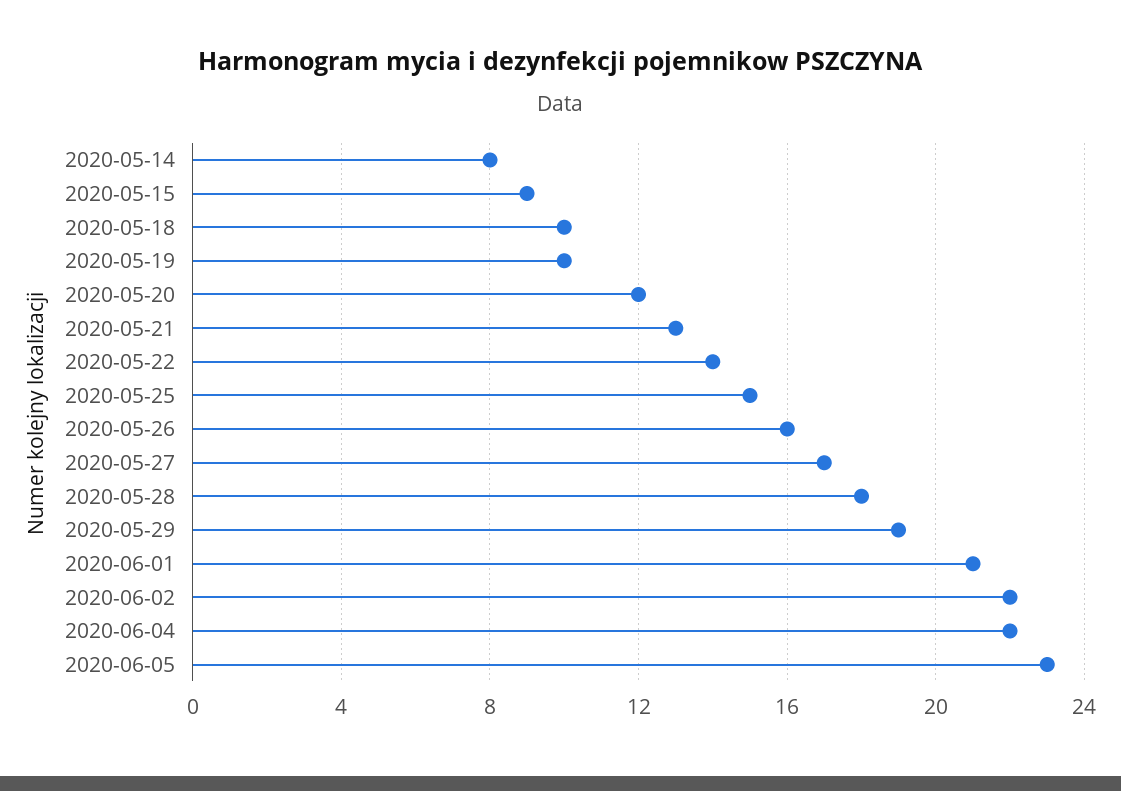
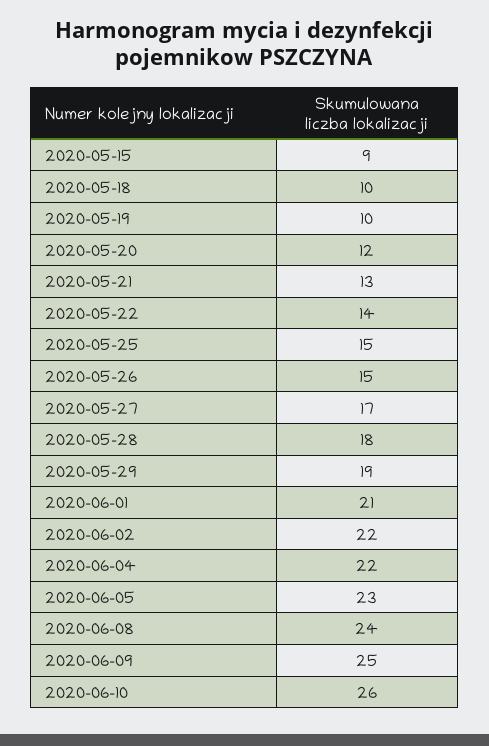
2020-05-14: 8 -> none
2020-05-26: 16 -> 15
2020-06-08: none -> 24
2020-06-09: none -> 25
2020-06-10: none -> 26

